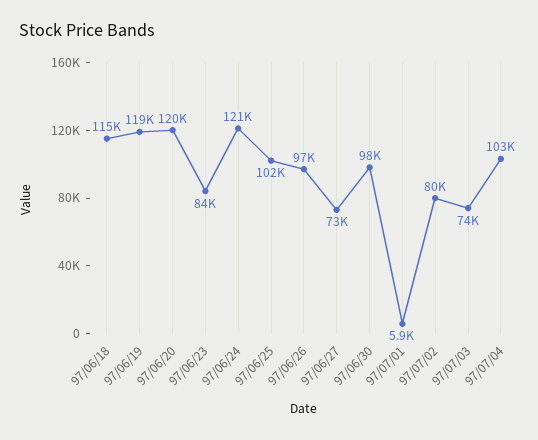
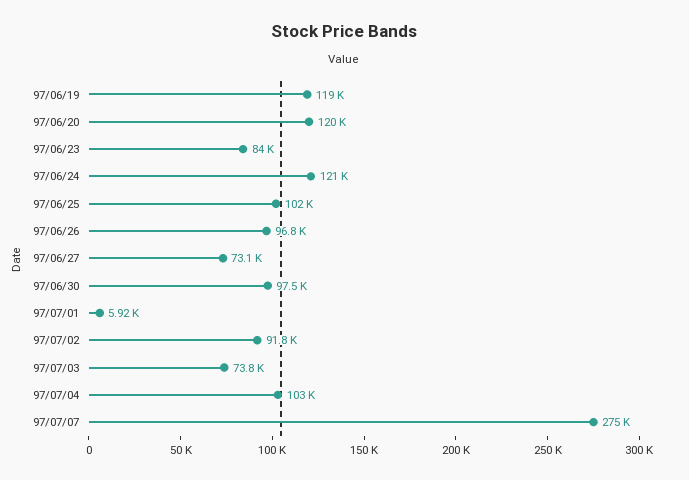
97/06/18: 115000 -> none
97/07/02: 80000 -> 91800
97/07/07: none -> 275000

